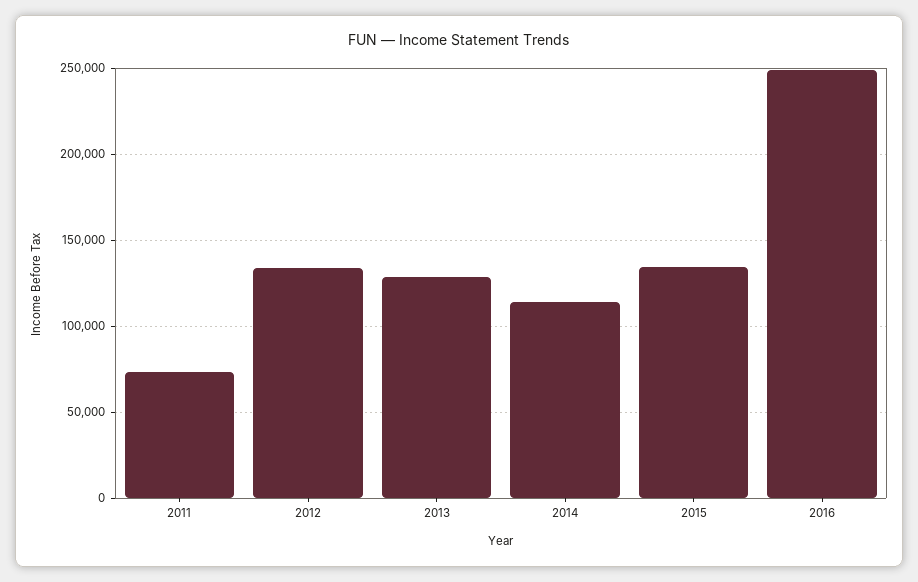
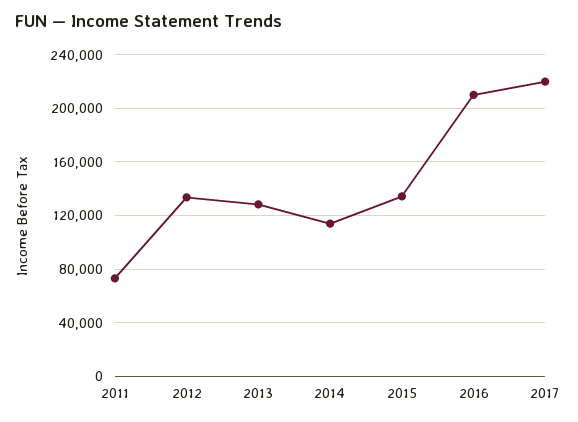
2016: 250000 -> 210000
2017: none -> 220000

